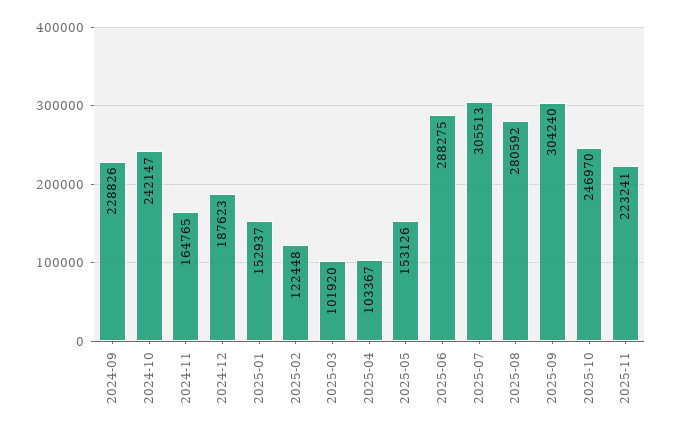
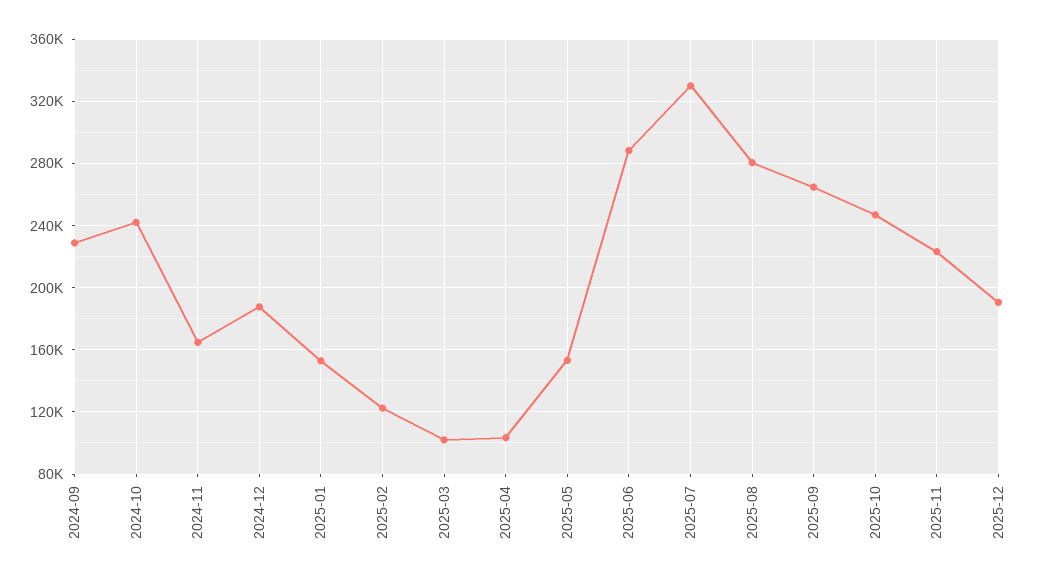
2025-07: 305513 -> 330000
2025-09: 304240 -> 265000
2025-12: none -> 190000

